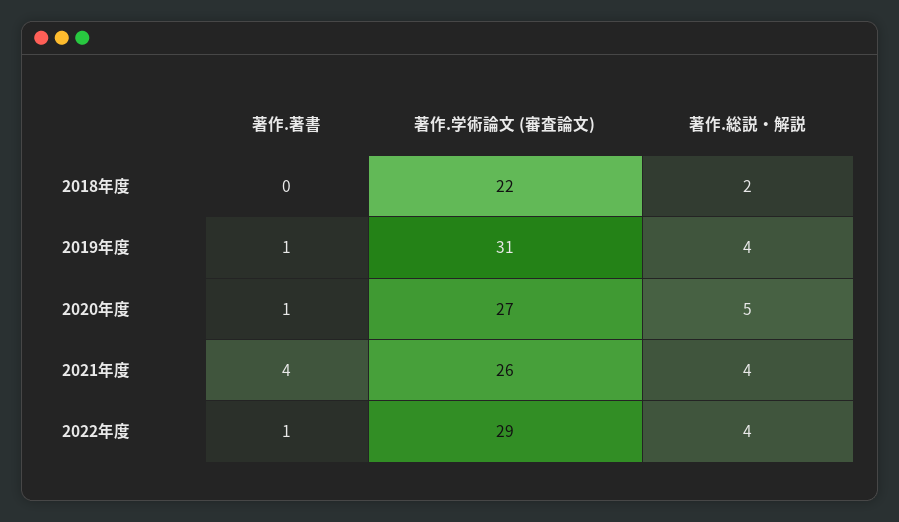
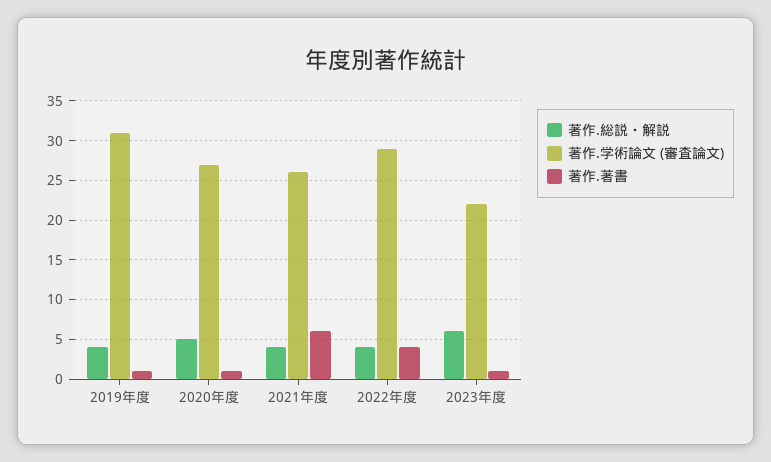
著作.著書, 2018年度: 0 -> none
著作.学術論文 (審査論文), 2018年度: 22 -> none
著作.総説・解説, 2018年度: 2 -> none
著作.著書, 2021年度: 4 -> 6
著作.著書, 2022年度: 1 -> 4
著作.総説・解説, 2023年度: none -> 6
著作.学術論文 (審査論文), 2023年度: none -> 22
著作.著書, 2023年度: none -> 1

